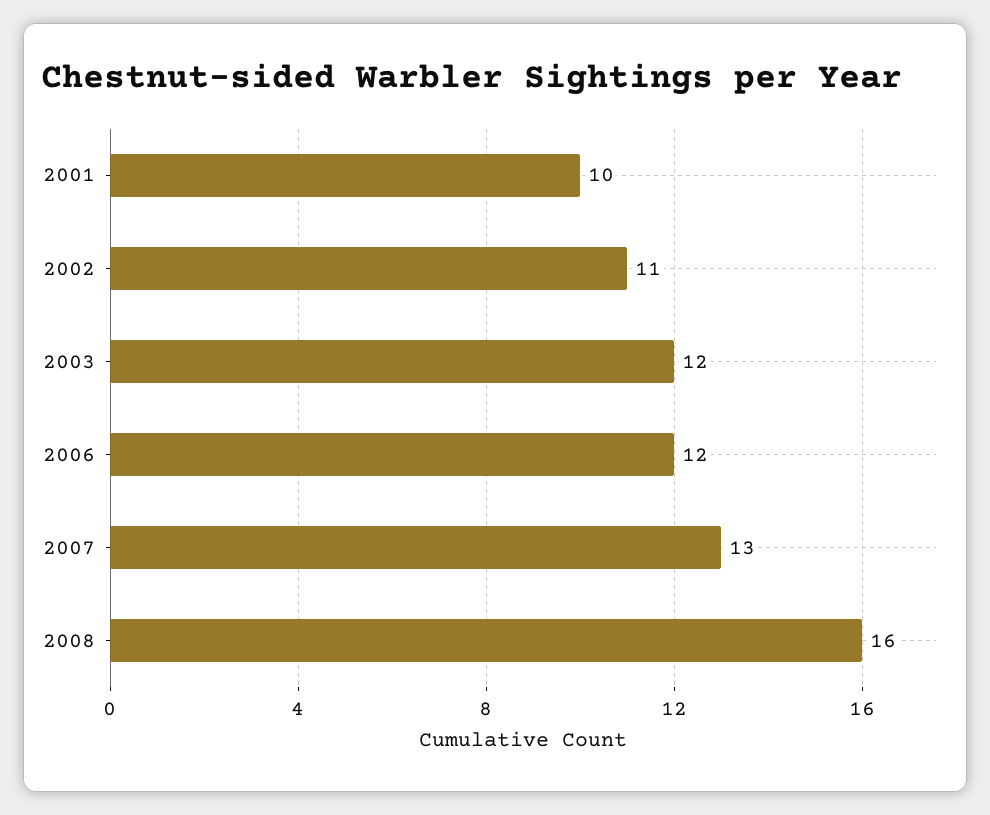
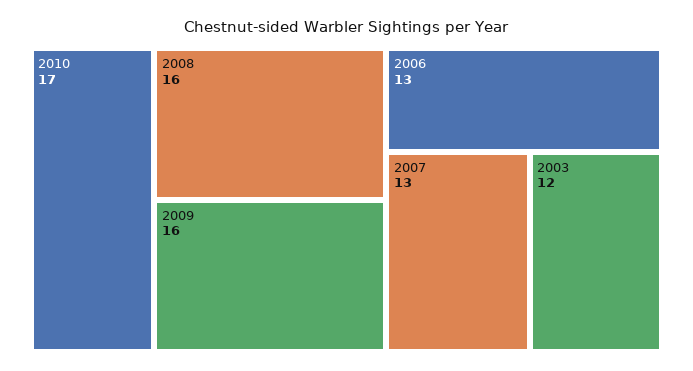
2001: 10 -> none
2002: 11 -> none
2006: 12 -> 13
2010: none -> 17
2009: none -> 16

